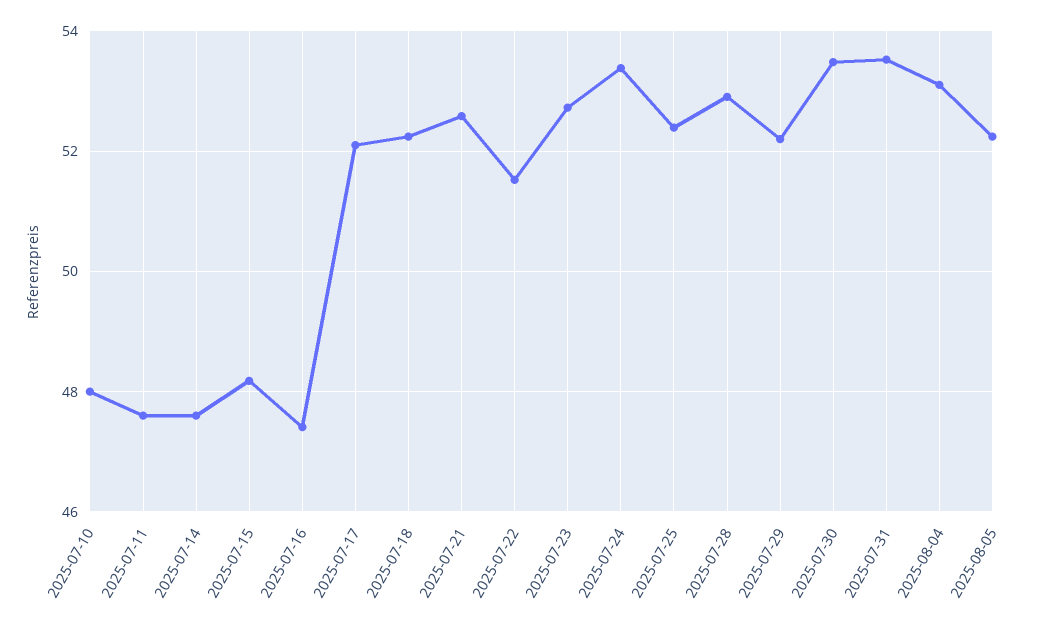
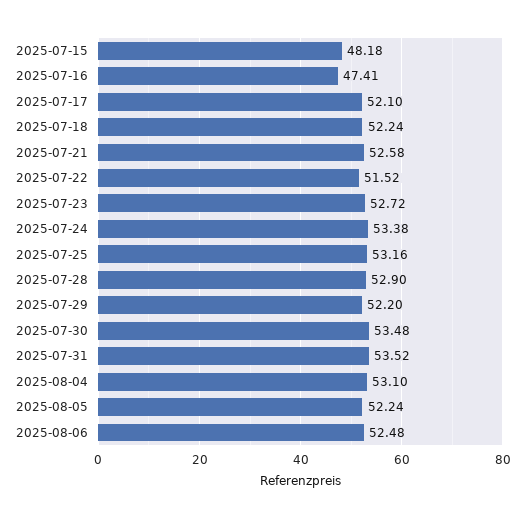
2025-07-10: 48 -> none
2025-07-11: 47.6 -> none
2025-07-14: 47.6 -> none
2025-07-25: 52.4 -> 53.16
2025-08-06: none -> 52.48

